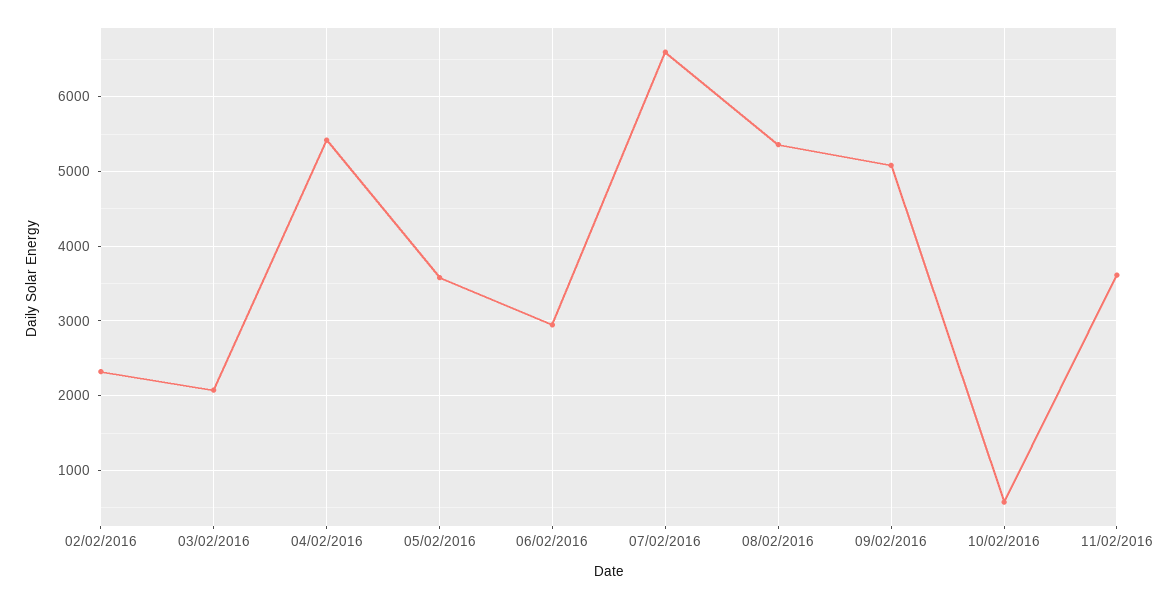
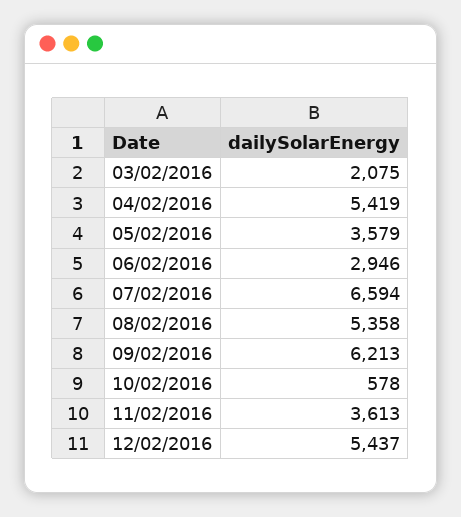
02/02/2016: 2300 -> none
09/02/2016: 5100 -> 6213
12/02/2016: none -> 5437

